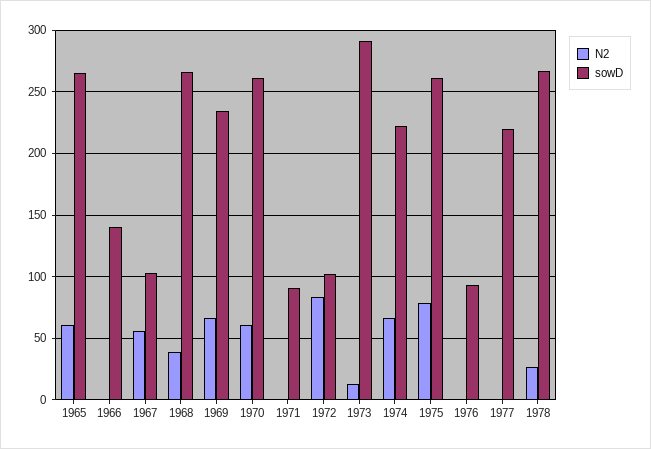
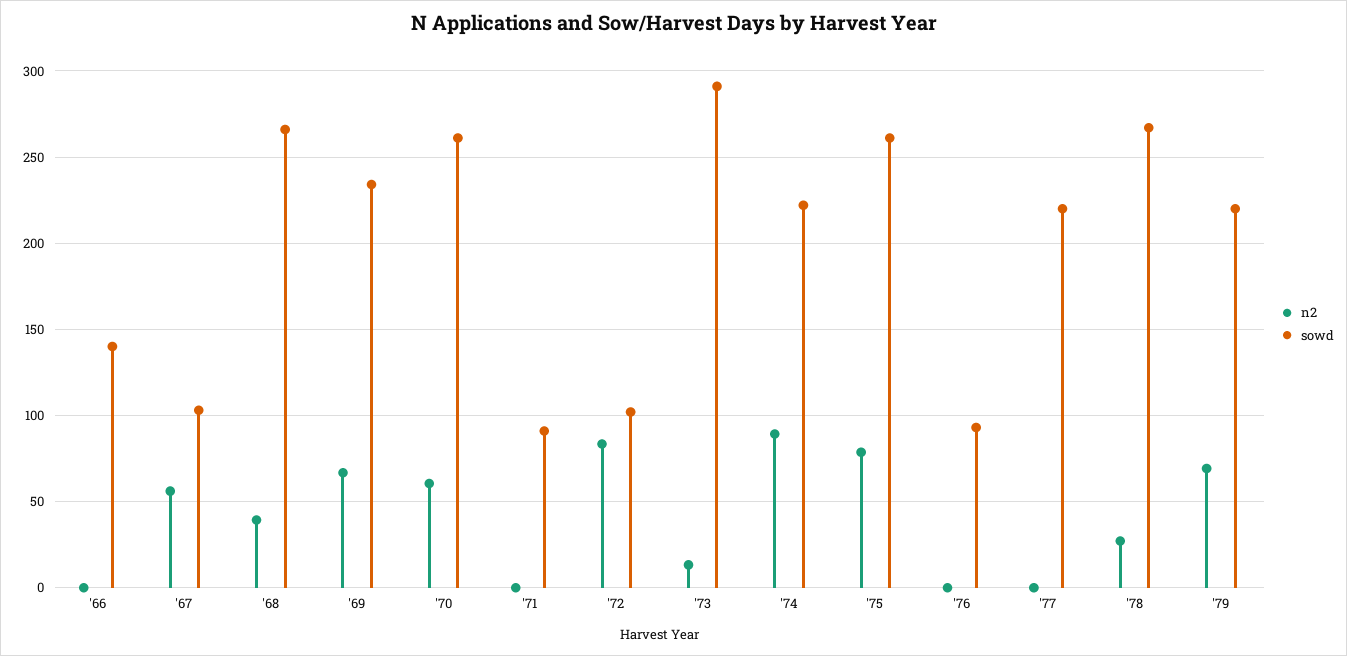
N2, 1965: 60 -> none
sowD, 1965: 265 -> none
N2, 1974: 65 -> 90
N2, '79: none -> 70
sowD, '79: none -> 220

